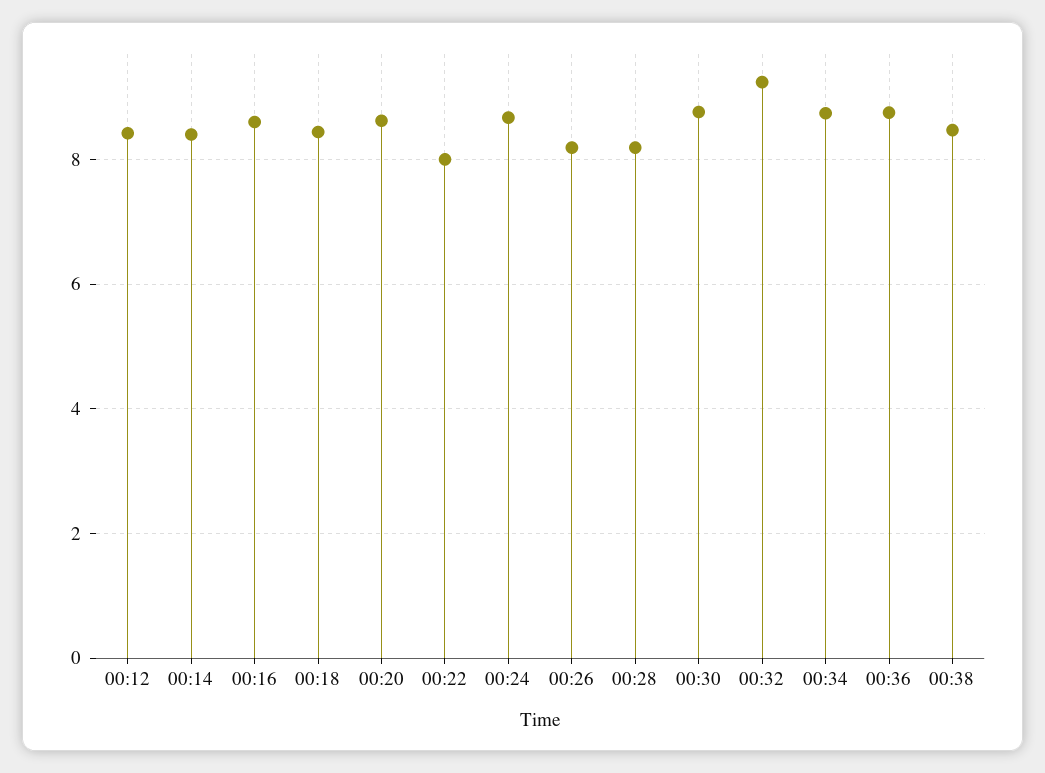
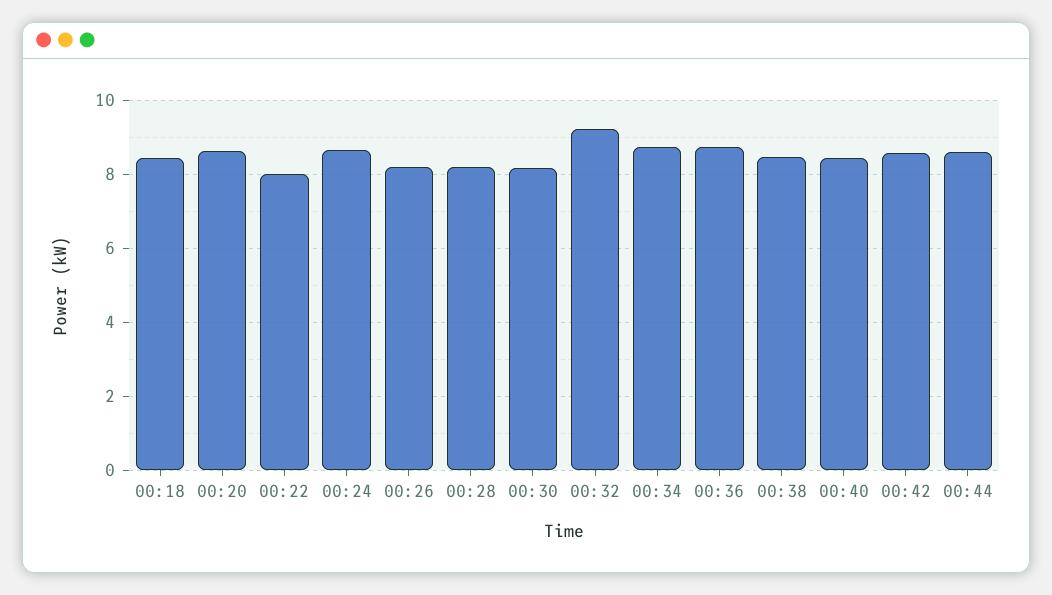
00:12: 8.4 -> none
00:14: 8.4 -> none
00:16: 8.6 -> none
00:30: 8.8 -> 8.2
00:40: none -> 8.4
00:42: none -> 8.6
00:44: none -> 8.6

